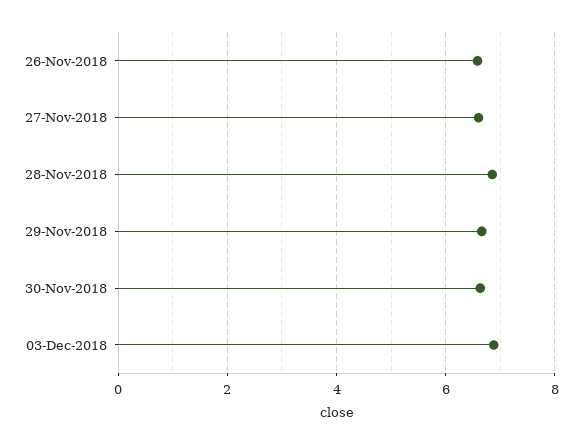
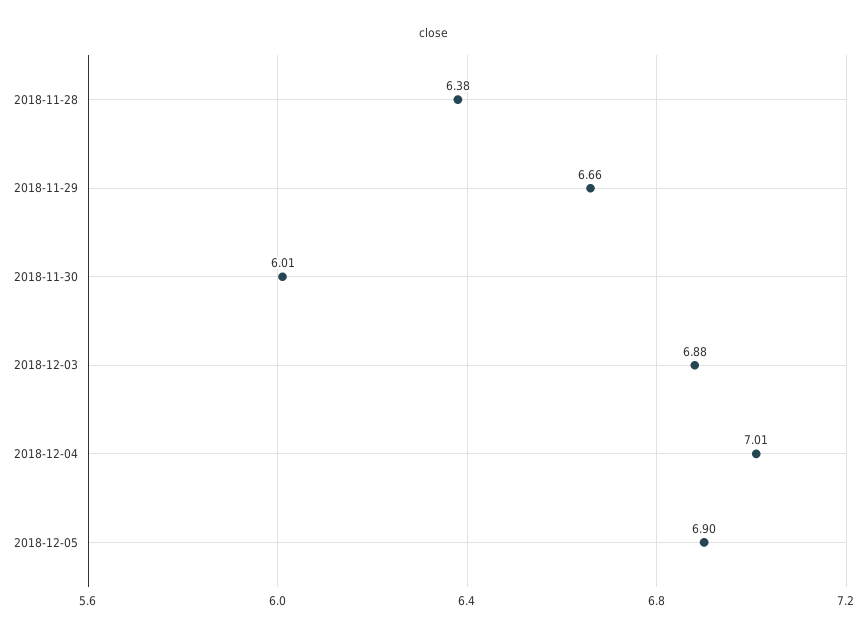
26-Nov-2018: 6.6 -> none
27-Nov-2018: 6.6 -> none
28-Nov-2018: 6.8 -> 6.38
30-Nov-2018: 6.6 -> 6.01
2018-12-04: none -> 7.01
2018-12-05: none -> 6.9

